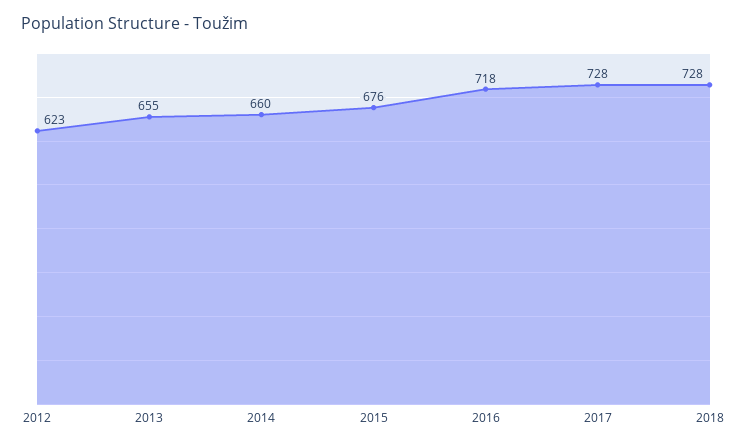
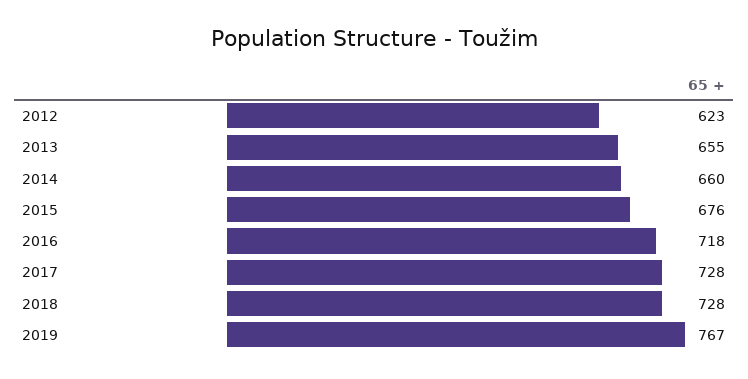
2019: none -> 767

